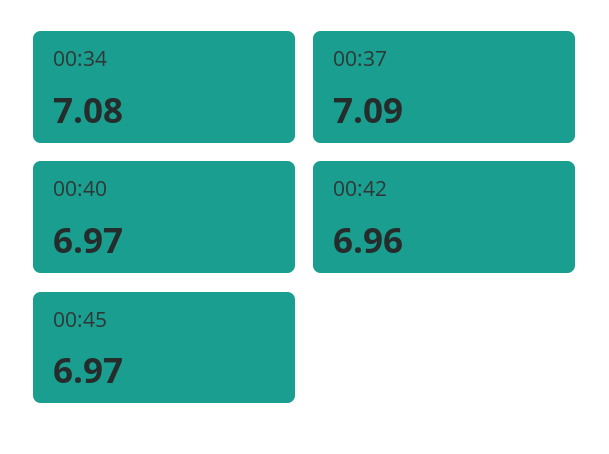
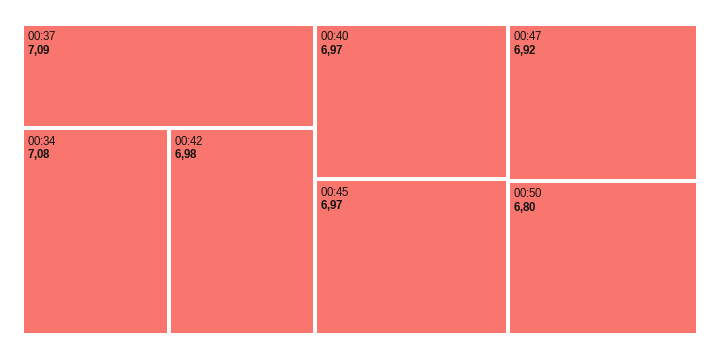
00:42: 6.96 -> 6.98
00:47: none -> 6.92
00:50: none -> 6.8

